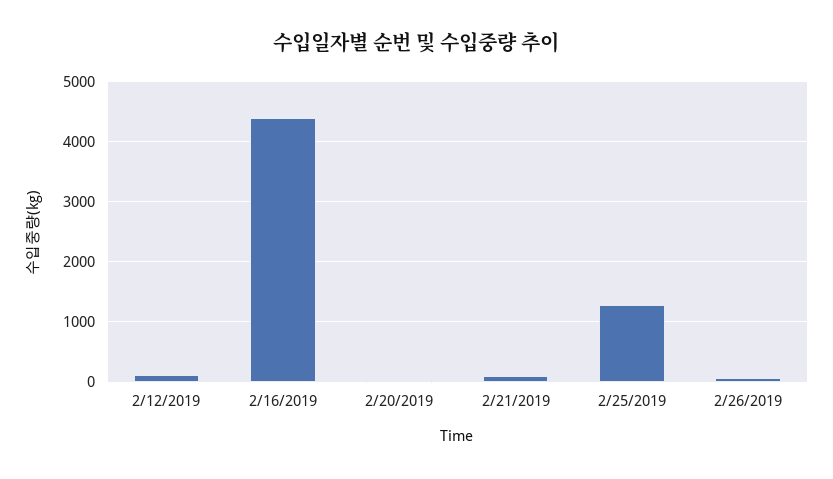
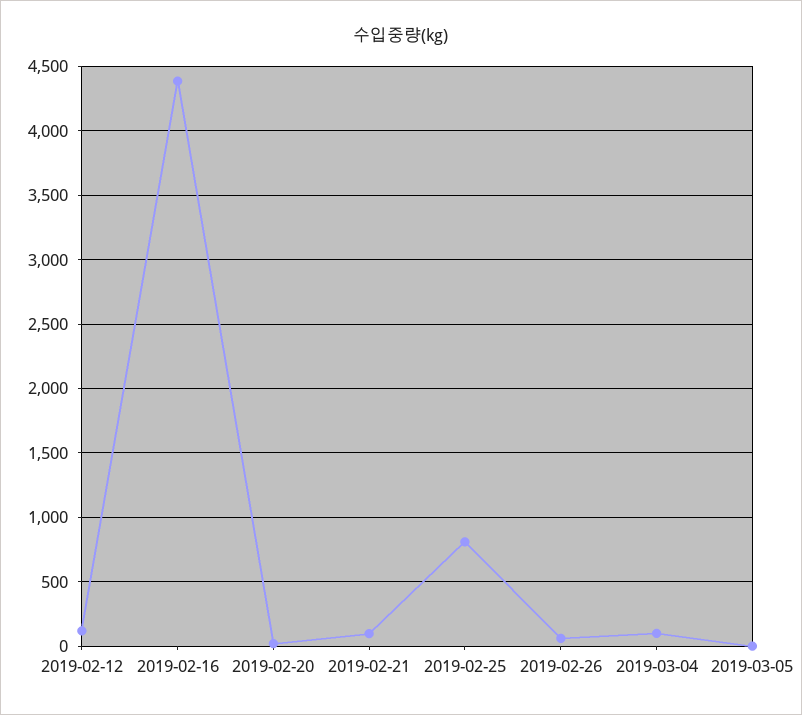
2/25/2019: 1300 -> 800
2019-03-04: none -> 100
2019-03-05: none -> 0

